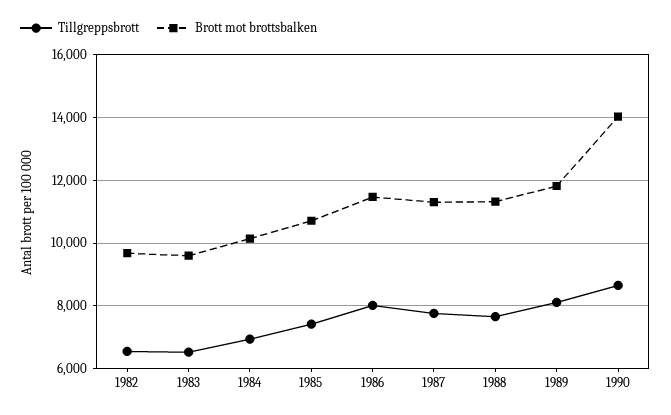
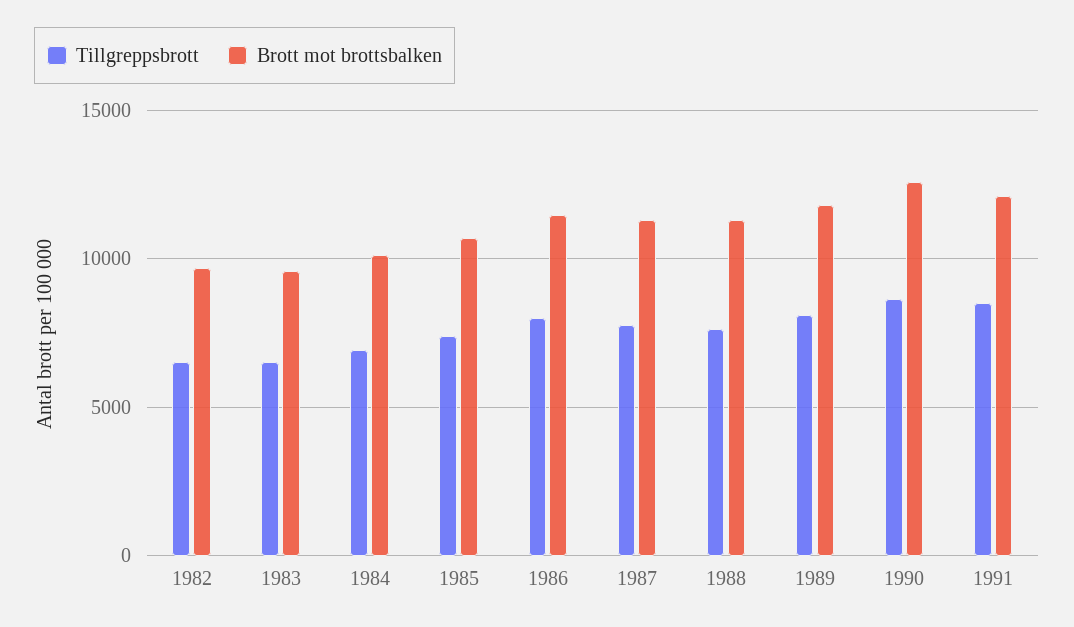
Brott mot brottsbalken, 1990: 14000 -> 12500
Tillgreppsbrott, 1991: none -> 8500
Brott mot brottsbalken, 1991: none -> 12000

